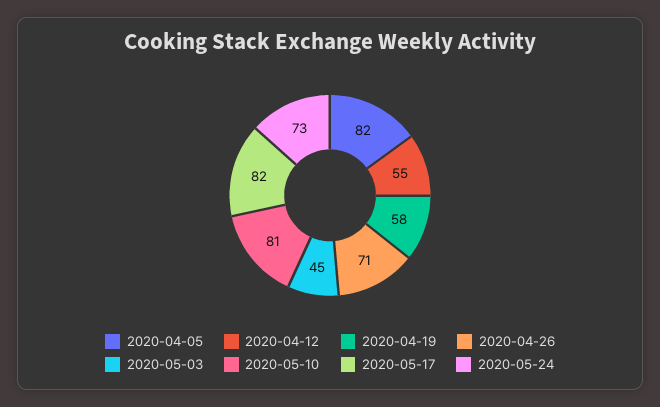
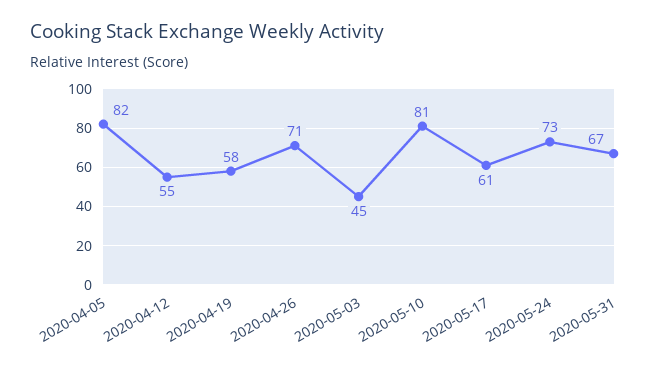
2020-05-17: 82 -> 61
2020-05-31: none -> 67

